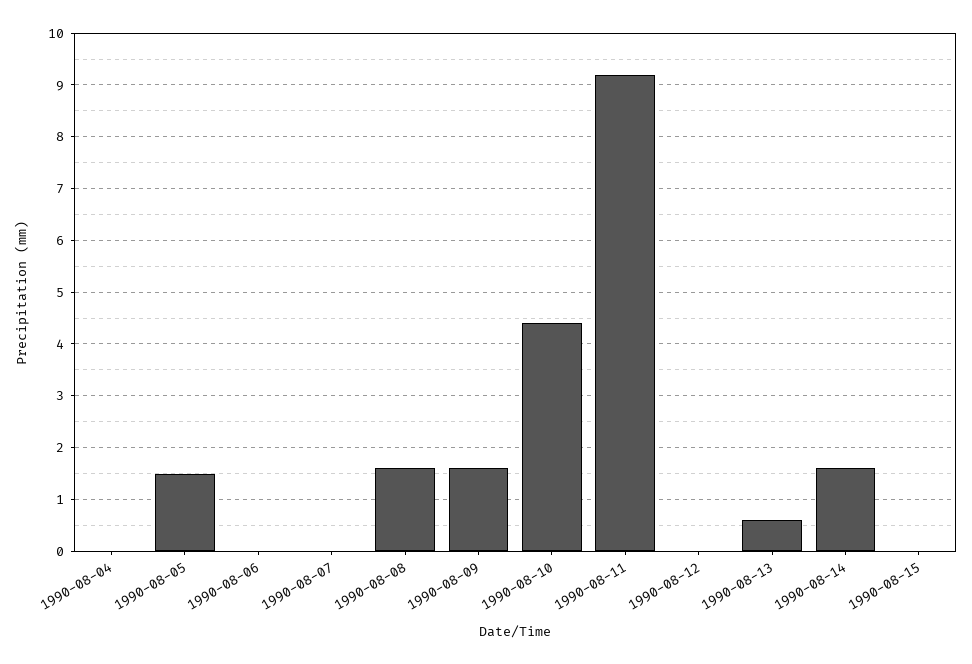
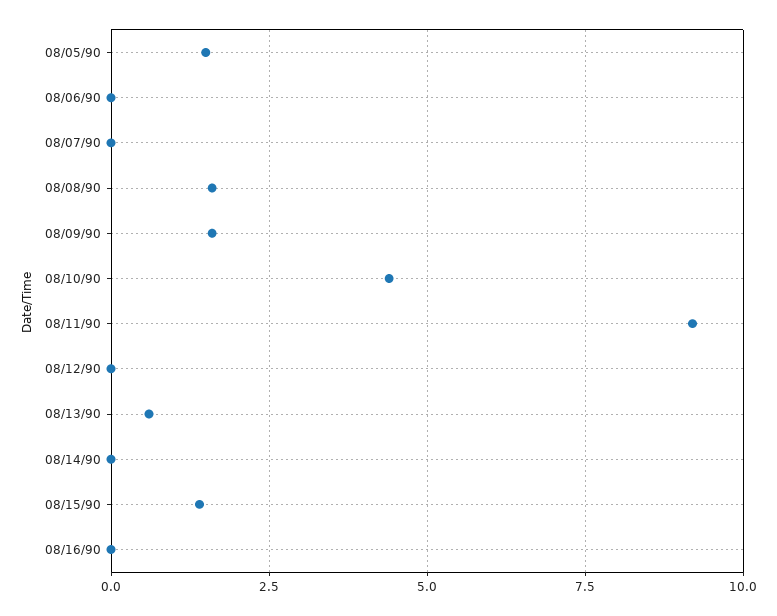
1990-08-04: 0 -> none
1990-08-14: 1.5 -> 0
1990-08-15: 0 -> 1.5
08/16/90: none -> 0

